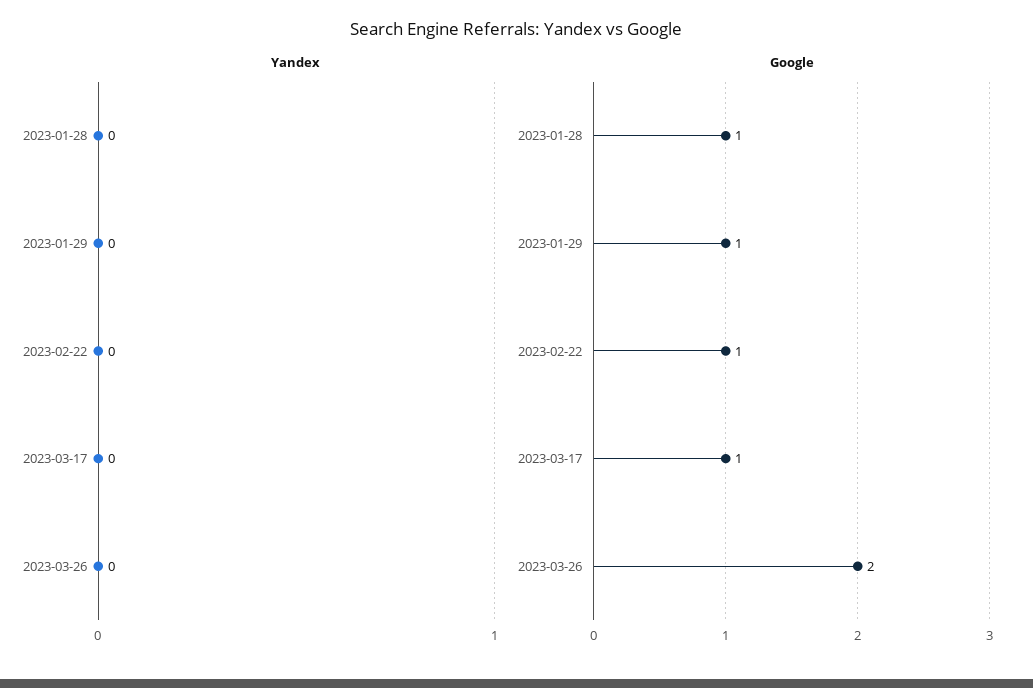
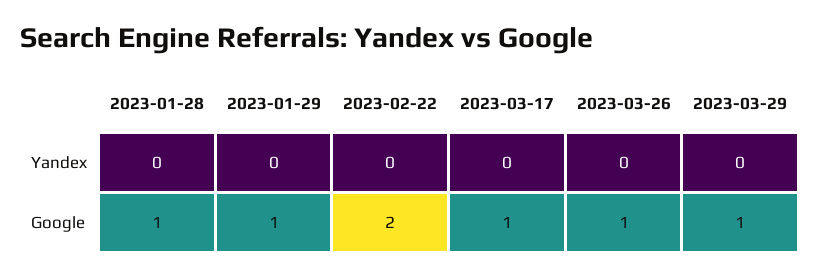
Google, 2023-02-22: 1 -> 2
Google, 2023-03-26: 2 -> 1
Yandex, 2023-03-29: none -> 0
Google, 2023-03-29: none -> 1

